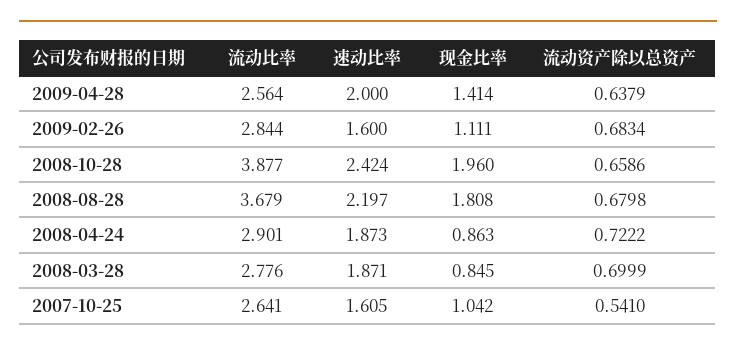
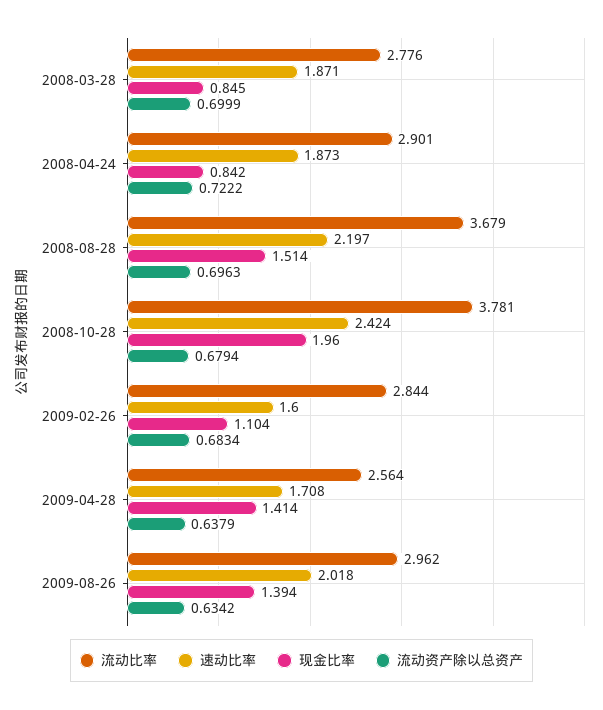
速动比率, 2009-04-28: 2 -> 1.708
现金比率, 2009-02-26: 1.111 -> 1.104
流动比率, 2008-10-28: 3.877 -> 3.781
流动资产除以总资产, 2008-10-28: 0.6586 -> 0.6794
现金比率, 2008-08-28: 1.808 -> 1.514
流动资产除以总资产, 2008-08-28: 0.6798 -> 0.6963
现金比率, 2008-04-24: 0.863 -> 0.842
流动比率, 2007-10-25: 2.641 -> none
速动比率, 2007-10-25: 1.605 -> none
现金比率, 2007-10-25: 1.042 -> none
流动资产除以总资产, 2007-10-25: 0.541 -> none
流动比率, 2009-08-26: none -> 2.962
速动比率, 2009-08-26: none -> 2.018
现金比率, 2009-08-26: none -> 1.394
流动资产除以总资产, 2009-08-26: none -> 0.6342

